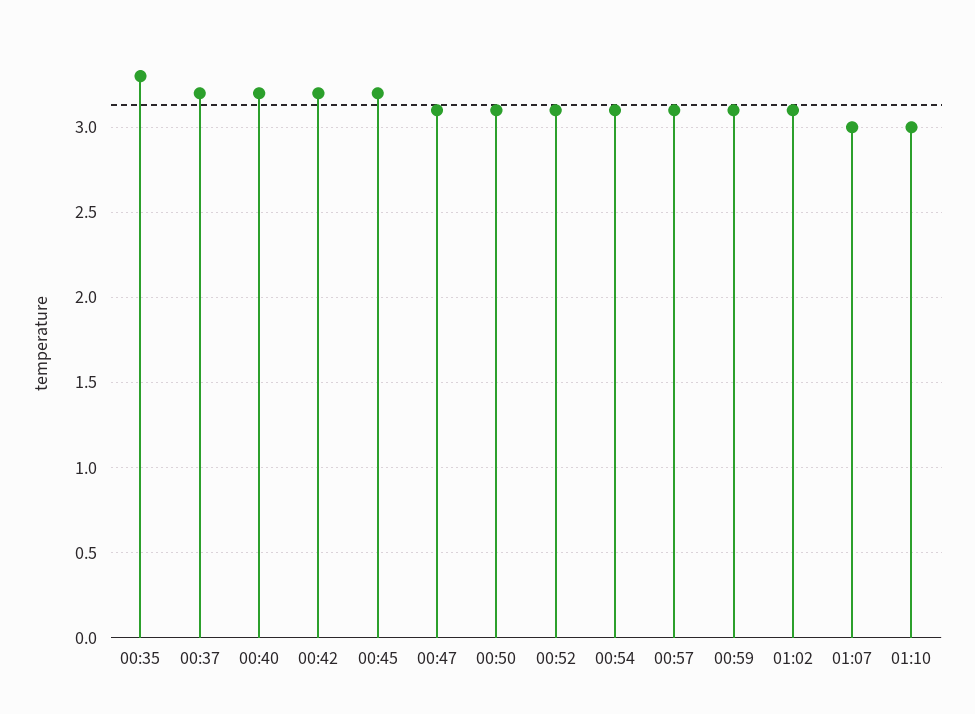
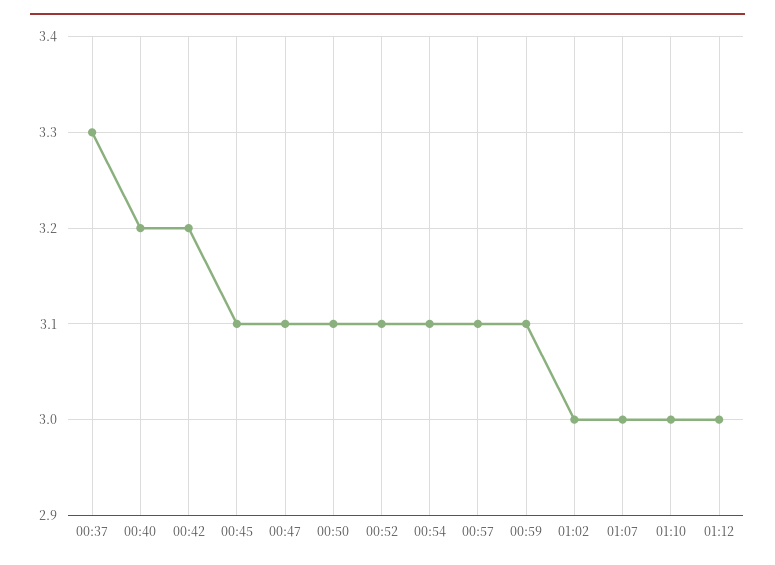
00:35: 3.3 -> none
00:37: 3.2 -> 3.3
00:45: 3.2 -> 3.1
01:02: 3.1 -> 3
01:12: none -> 3

